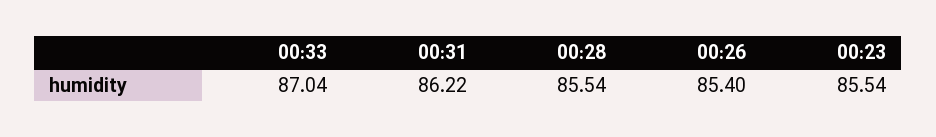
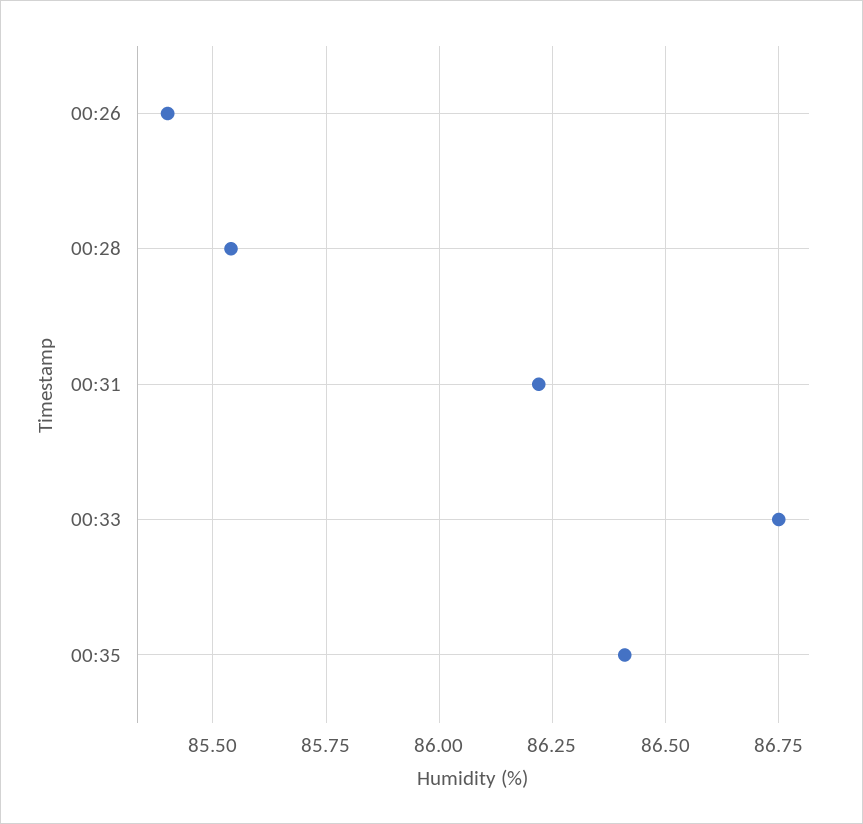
00:33: 87.04 -> 86.75
00:23: 85.54 -> none
00:35: none -> 86.4

